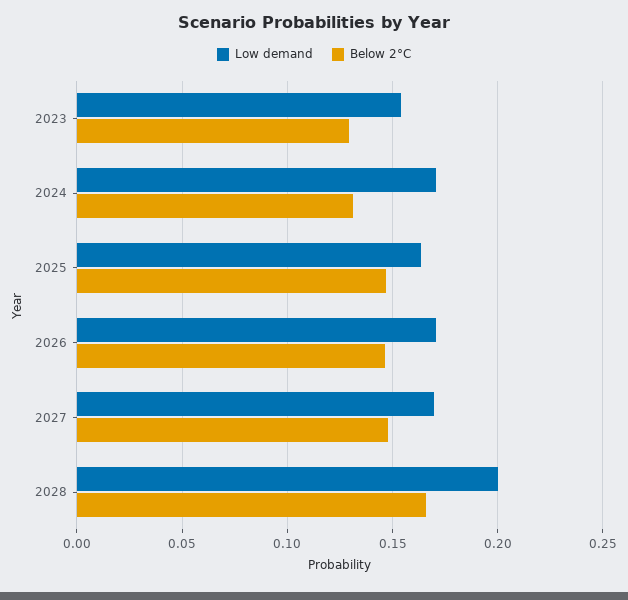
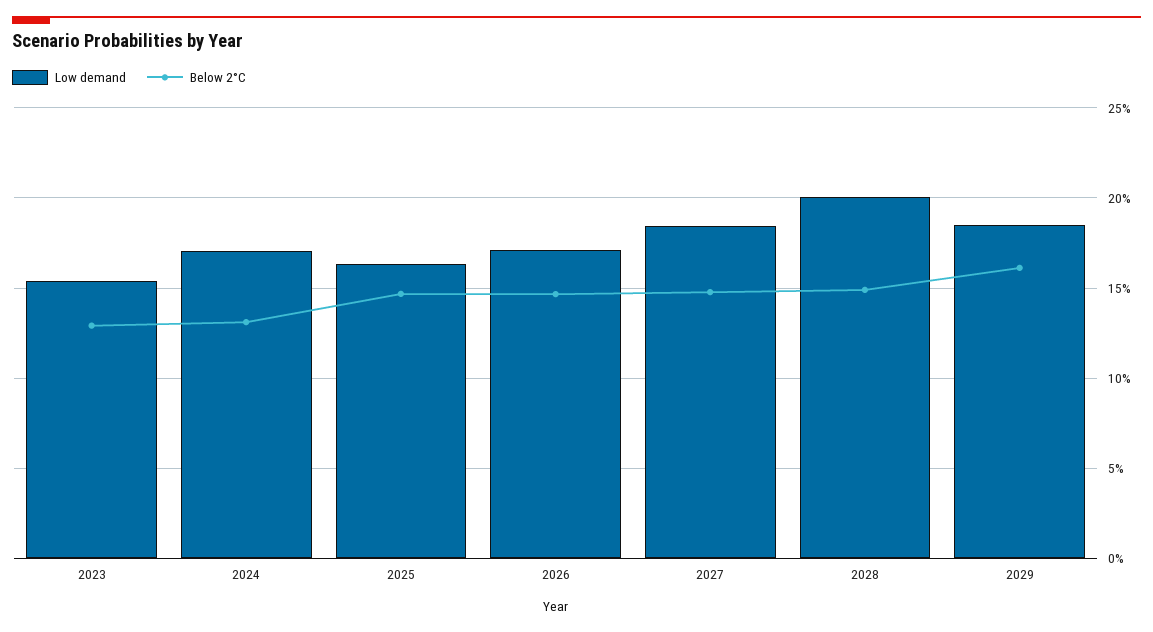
Low demand, 2027: 0.17 -> 0.185
Below 2°C, 2028: 0.165 -> 0.15
Low demand, 2029: none -> 0.185
Below 2°C, 2029: none -> 0.16

